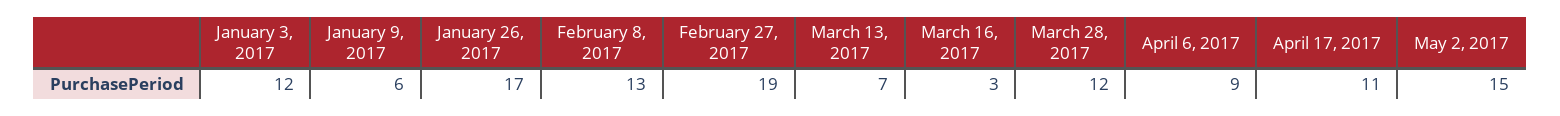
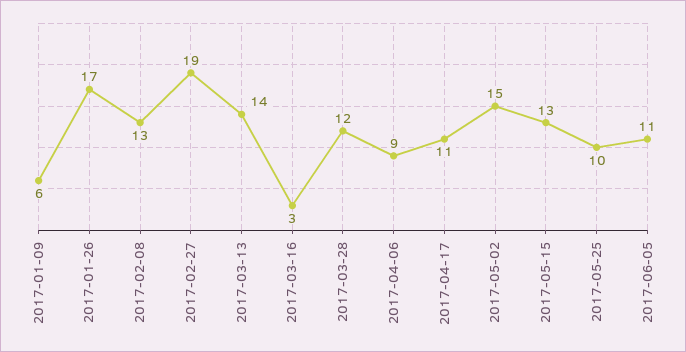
January 3, 2017: 12 -> none
March 13, 2017: 7 -> 14
2017-05-15: none -> 13
2017-05-25: none -> 10
2017-06-05: none -> 11

